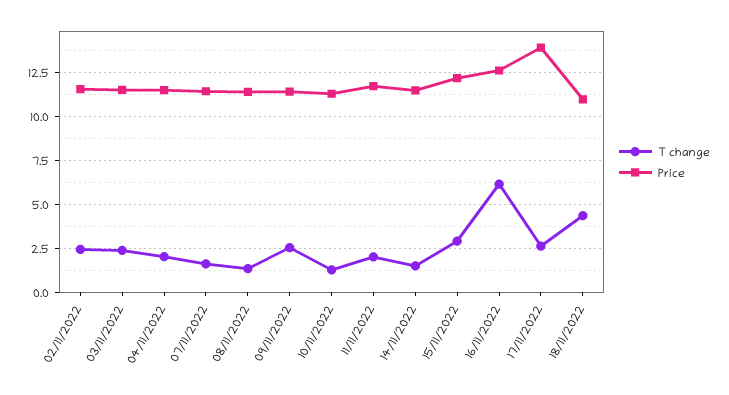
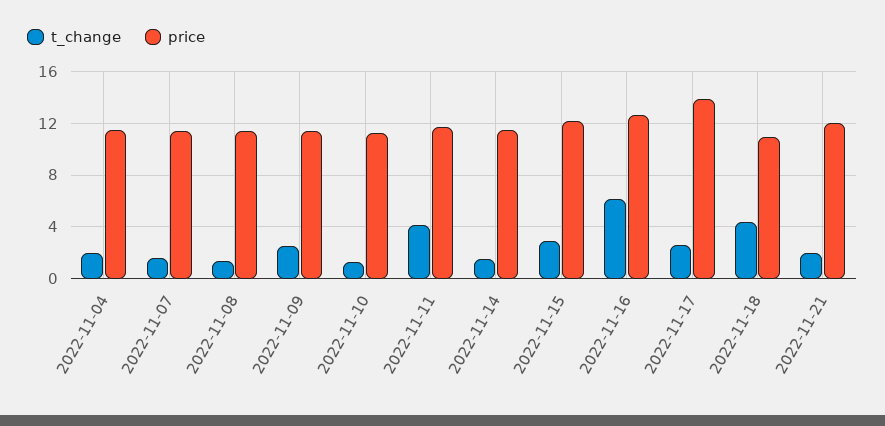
T change, 02/11/2022: 2.5 -> none
Price, 02/11/2022: 11.5 -> none
T change, 03/11/2022: 2.5 -> none
Price, 03/11/2022: 11.5 -> none
T change, 11/11/2022: 2 -> 4
T change, 2022-11-21: none -> 2
Price, 2022-11-21: none -> 12

